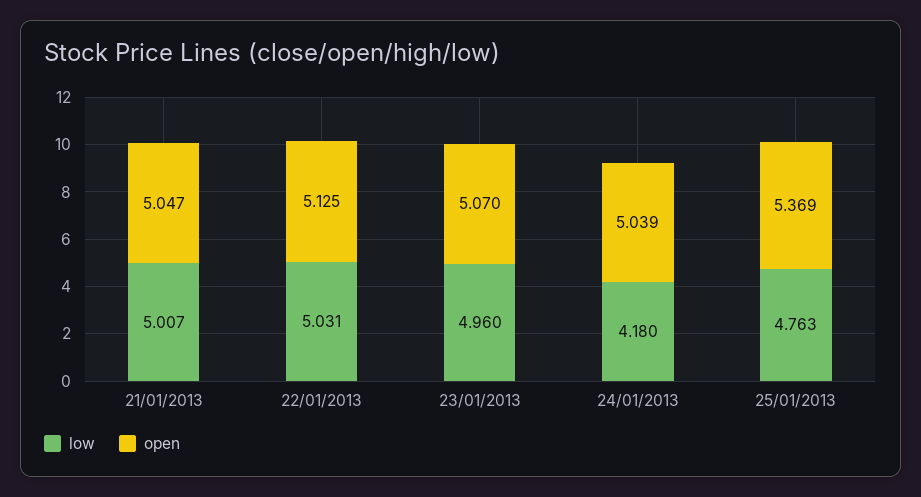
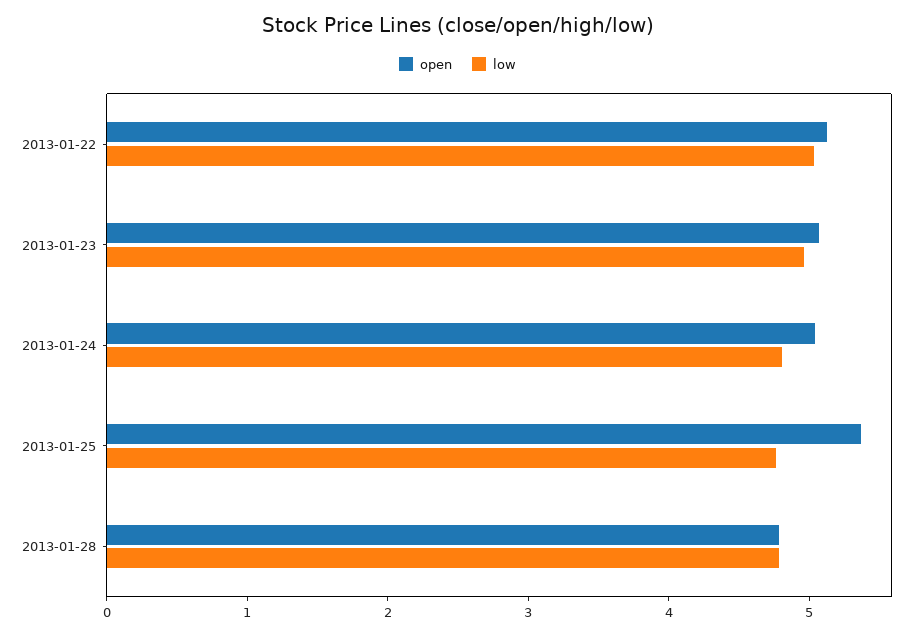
low, 21/01/2013: 5.007 -> none
open, 21/01/2013: 5.047 -> none
low, 24/01/2013: 4.18 -> 4.8
open, 2013-01-28: none -> 4.8
low, 2013-01-28: none -> 4.8

